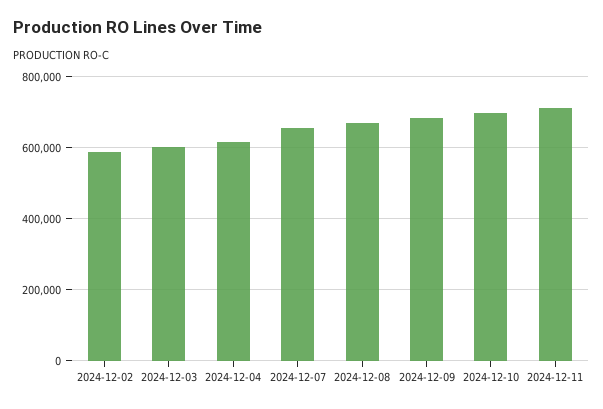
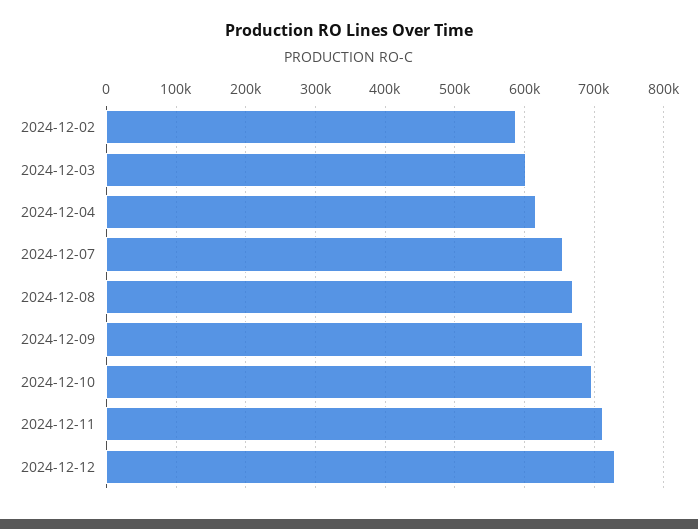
2024-12-12: none -> 730000

